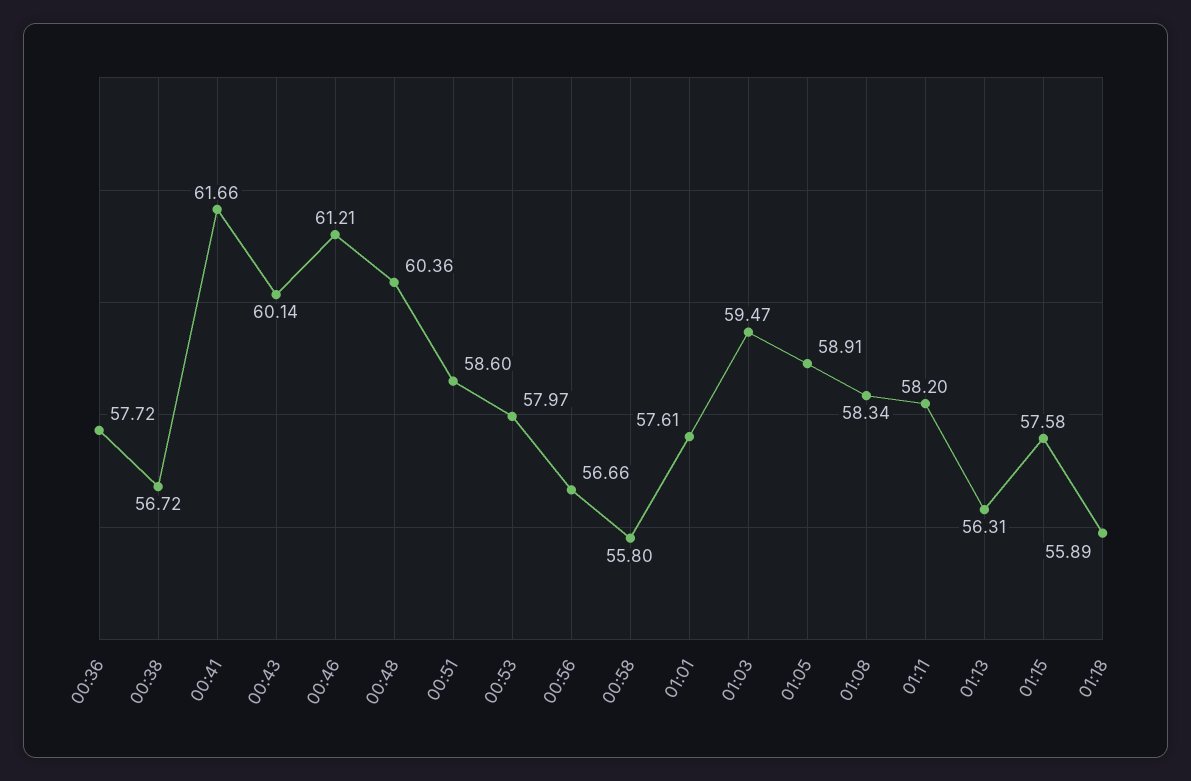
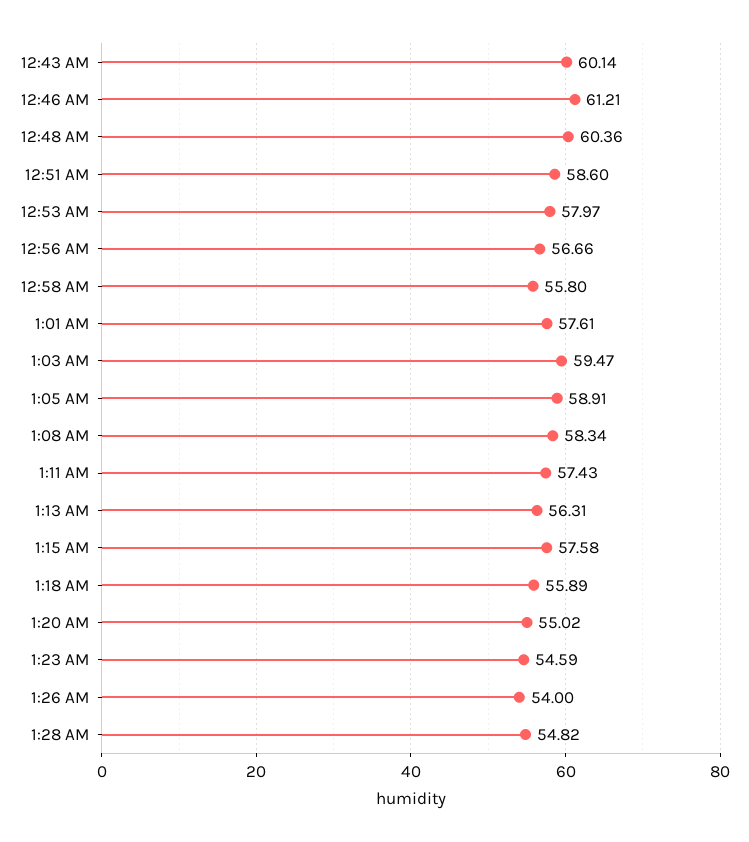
00:36: 57.72 -> none
00:38: 56.72 -> none
00:41: 61.66 -> none
01:11: 58.2 -> 57.43
1:20 AM: none -> 55.02
1:23 AM: none -> 54.59
1:26 AM: none -> 54
1:28 AM: none -> 54.82

